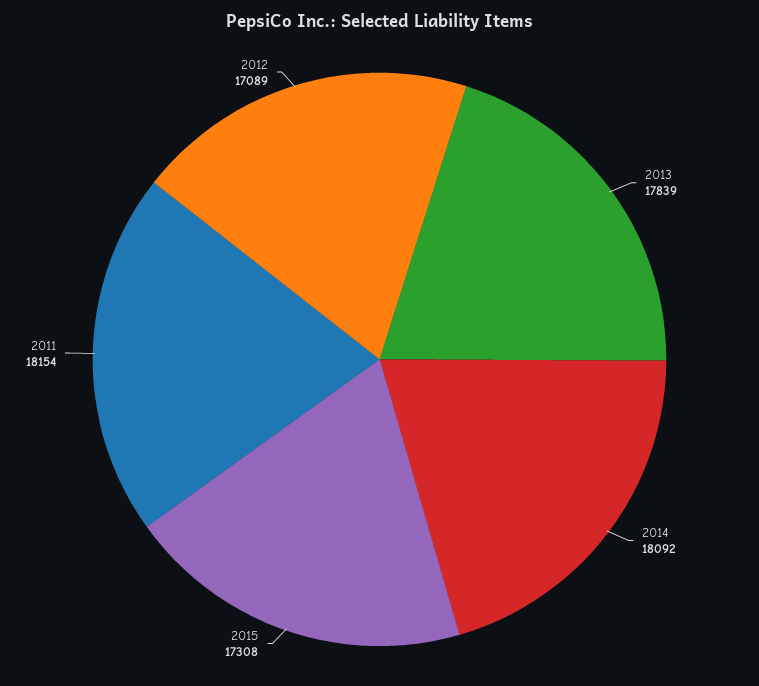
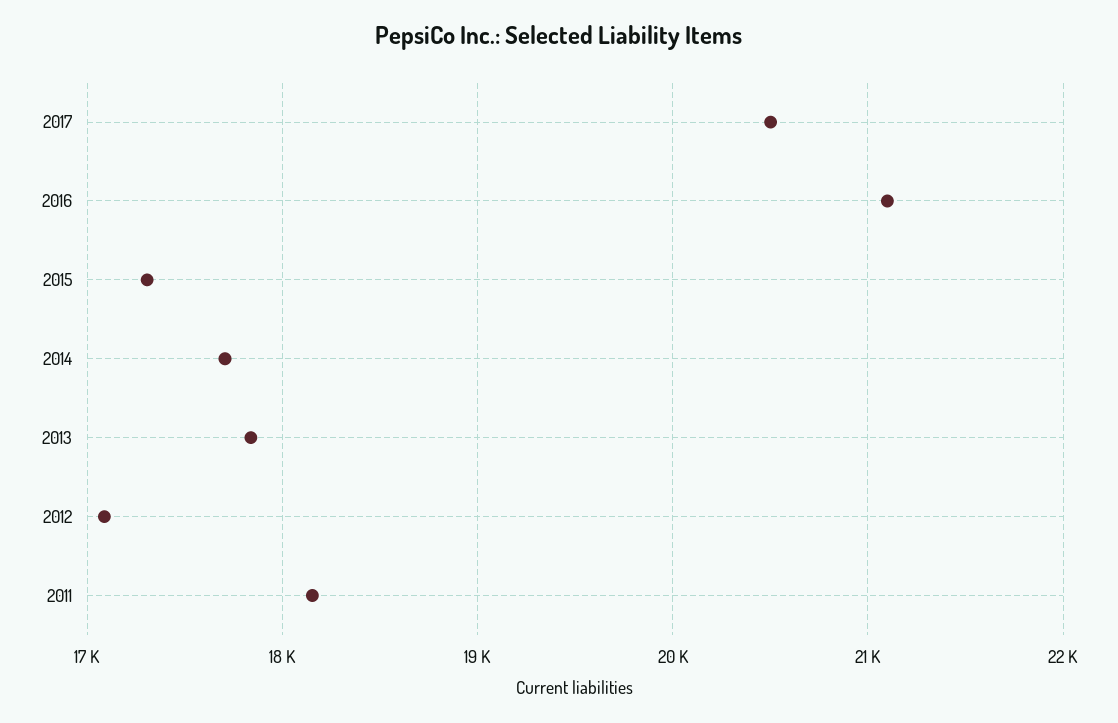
2014: 18092 -> 17700
2017: none -> 20500
2016: none -> 21100

